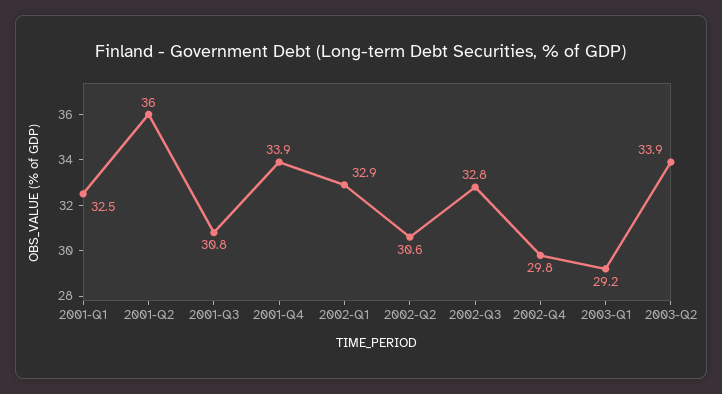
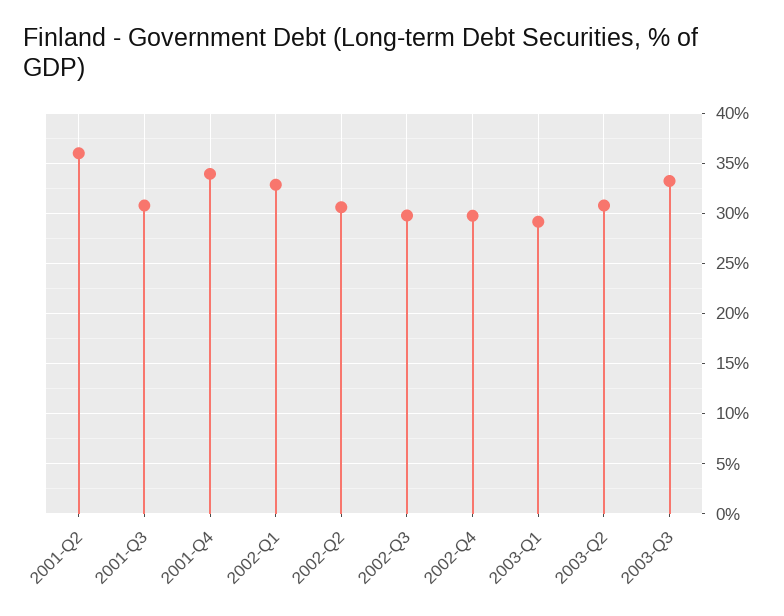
2001-Q1: 32.5 -> none
2002-Q3: 32.8 -> 30
2003-Q2: 33.9 -> 31
2003-Q3: none -> 33

